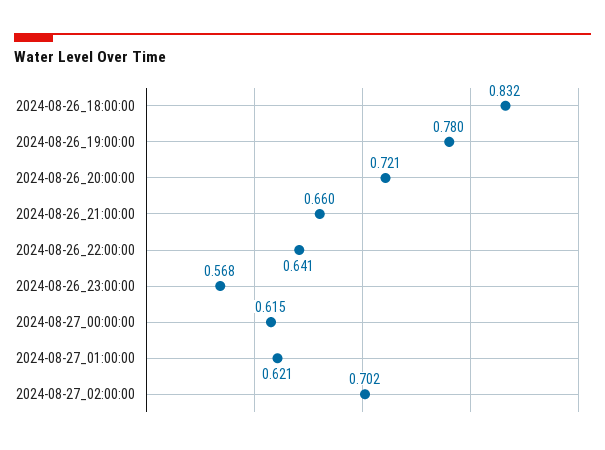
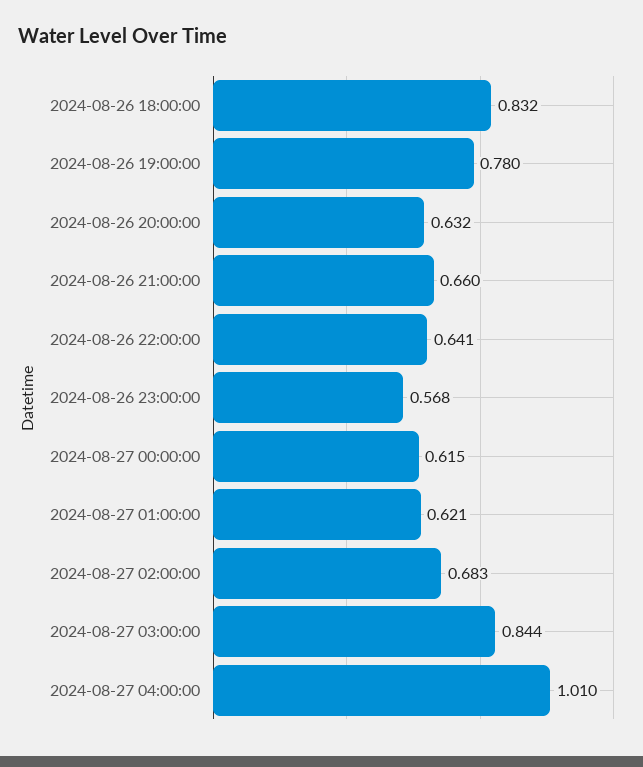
2024-08-26_20:00:00: 0.721 -> 0.632
2024-08-27_02:00:00: 0.702 -> 0.683
2024-08-27 03:00:00: none -> 0.844
2024-08-27 04:00:00: none -> 1.01

